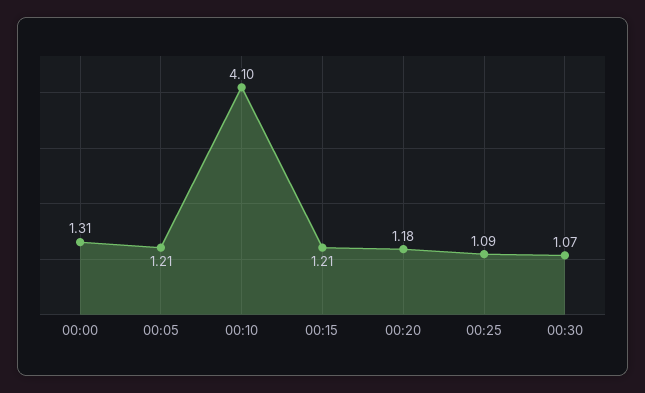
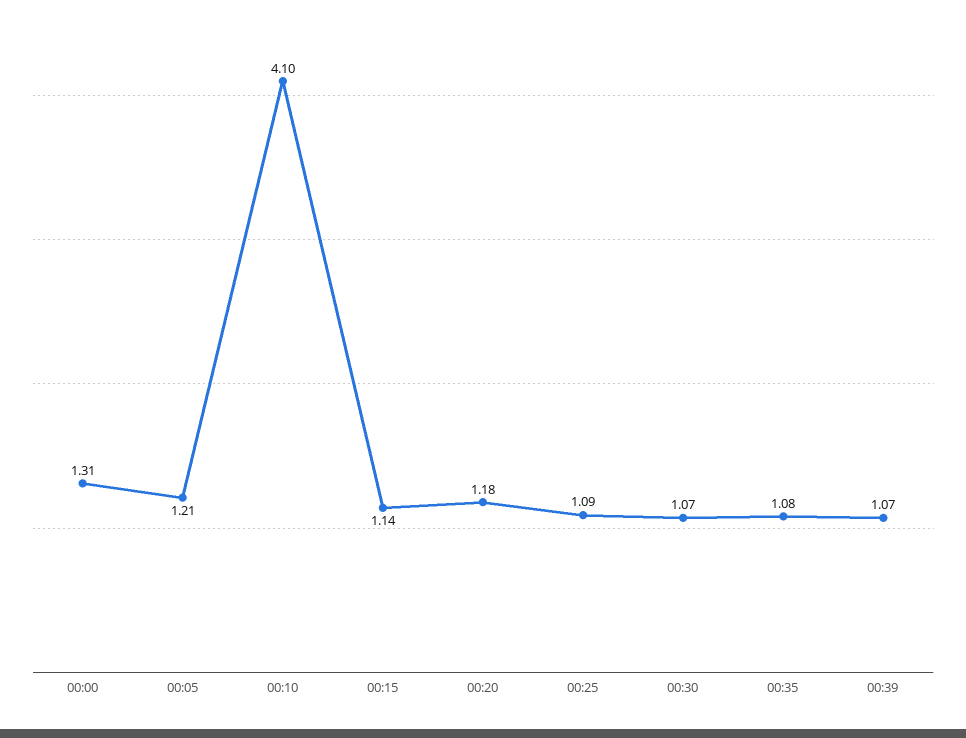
00:15: 1.21 -> 1.14
00:35: none -> 1.08
00:39: none -> 1.07

